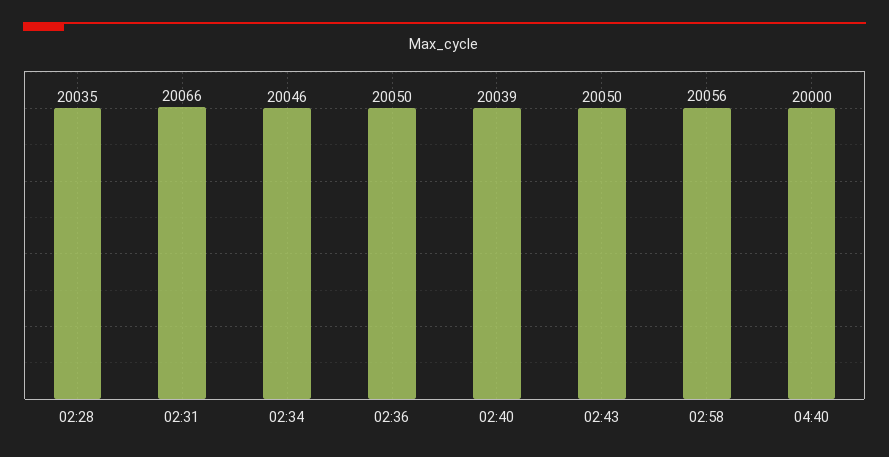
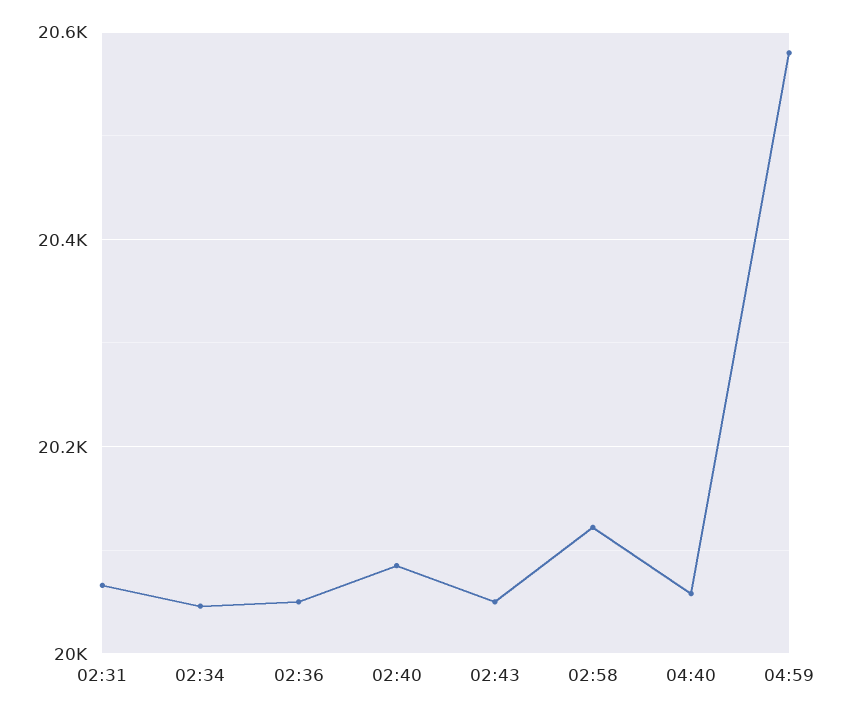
02:28: 20035 -> none
02:40: 20039 -> 20080
02:58: 20056 -> 20120
04:40: 20000 -> 20060
04:59: none -> 20580

